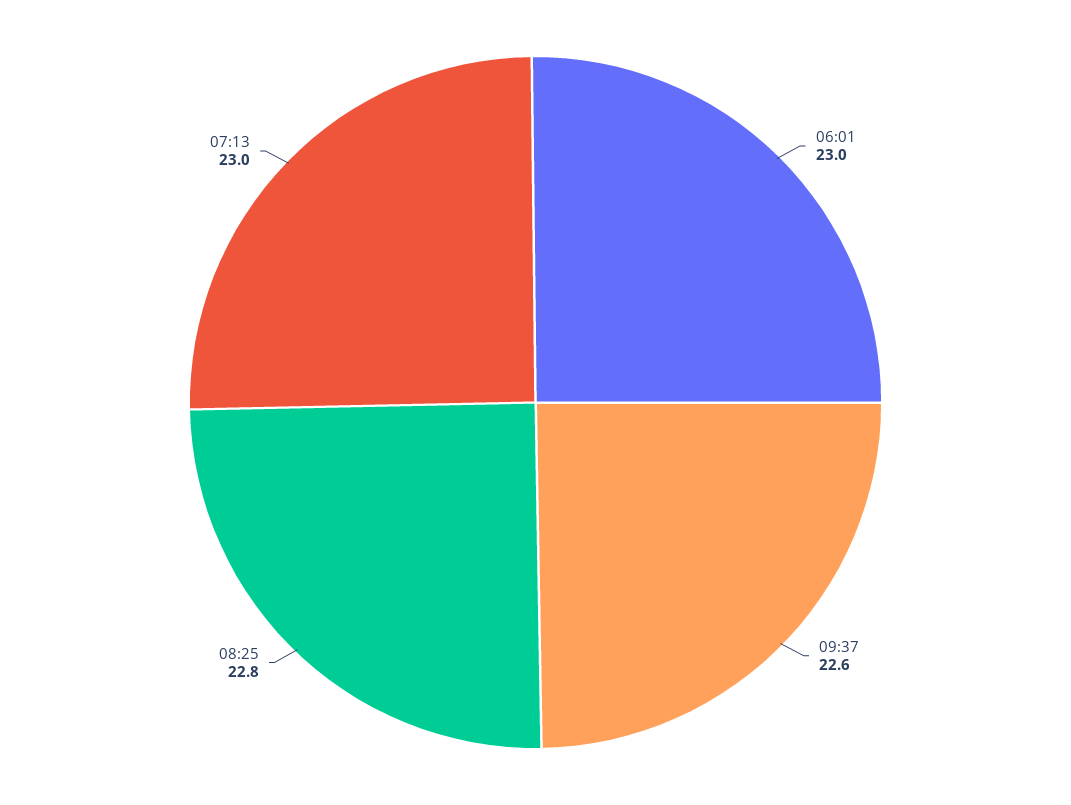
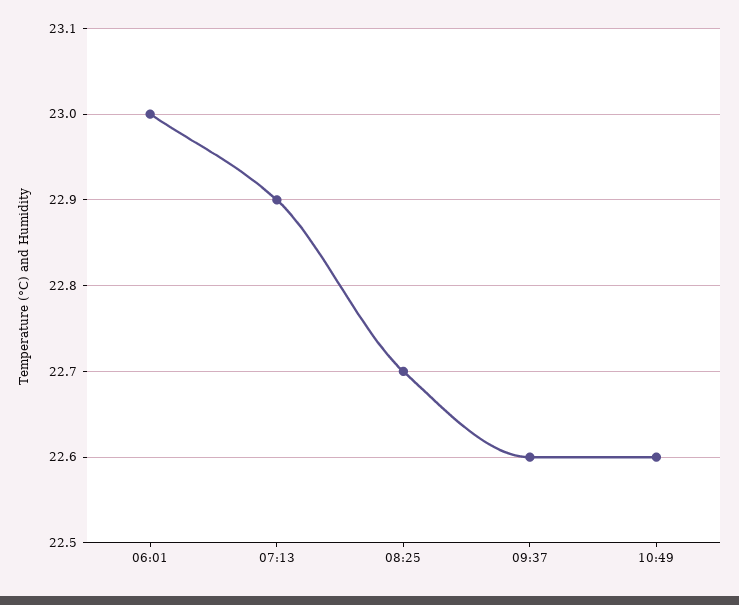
08:25: 22.8 -> 22.7
07:13: 23 -> 22.9
10:49: none -> 22.6

